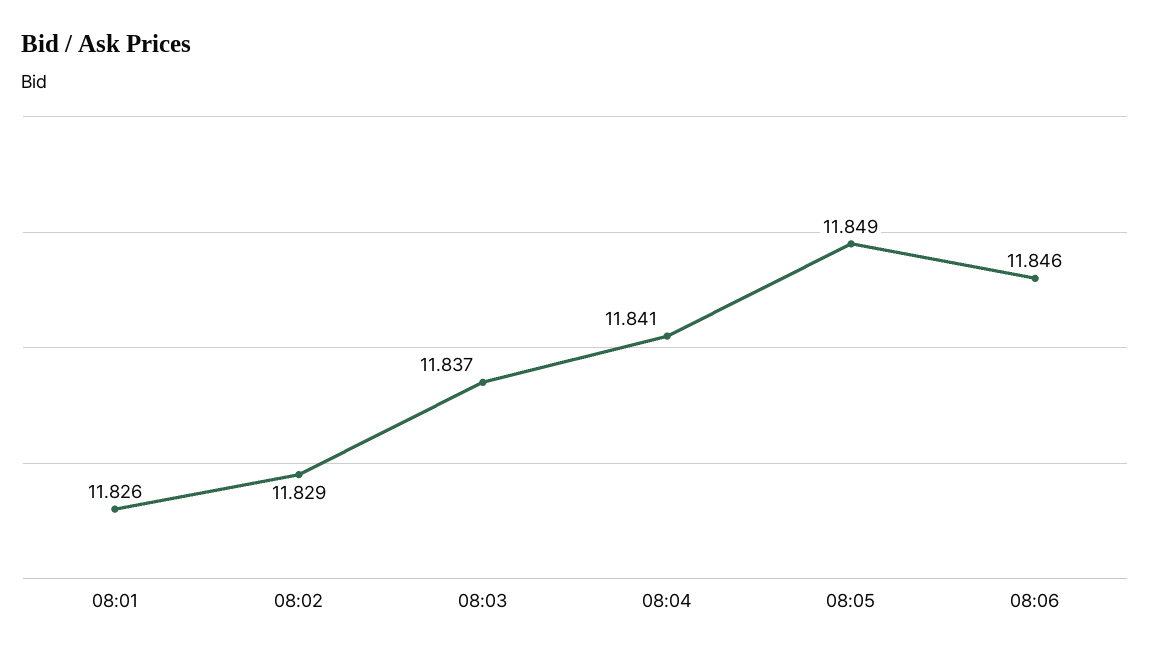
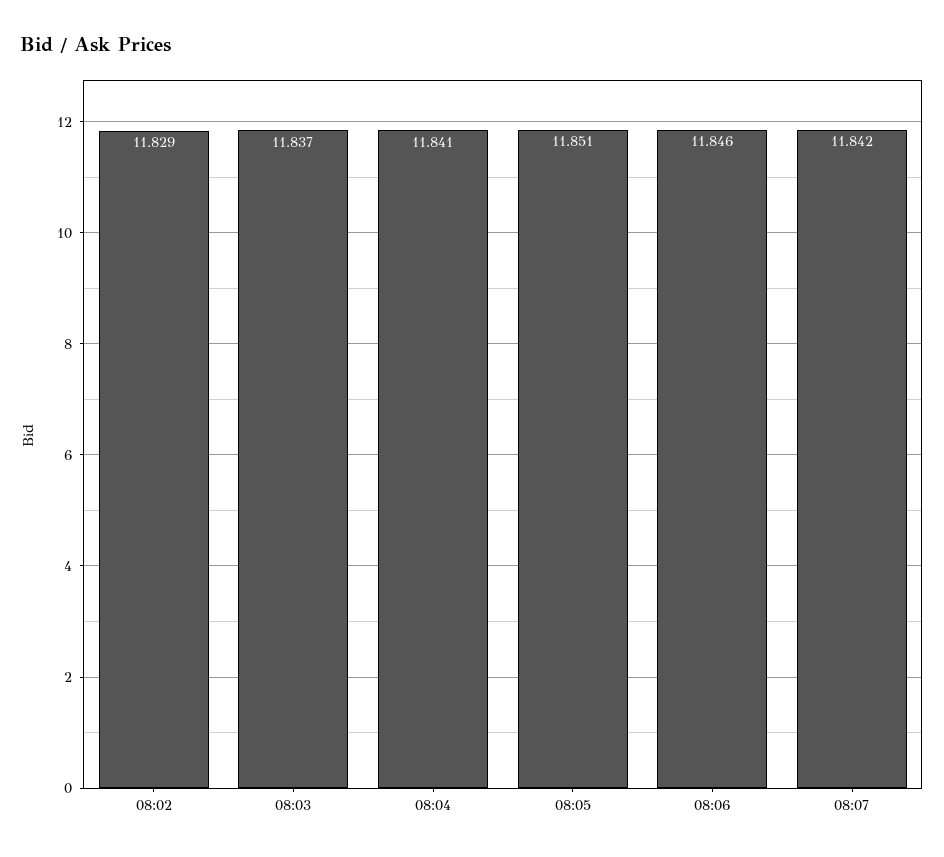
08:01: 11.826 -> none
08:05: 11.849 -> 11.851
08:07: none -> 11.842

